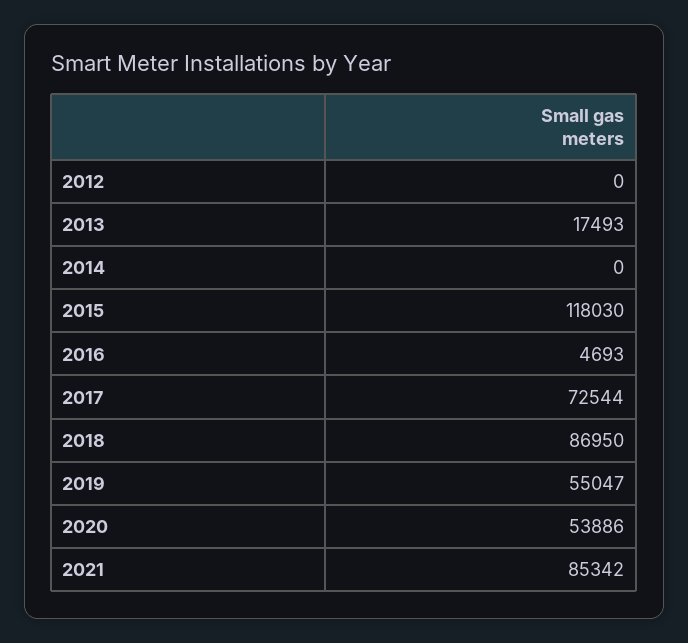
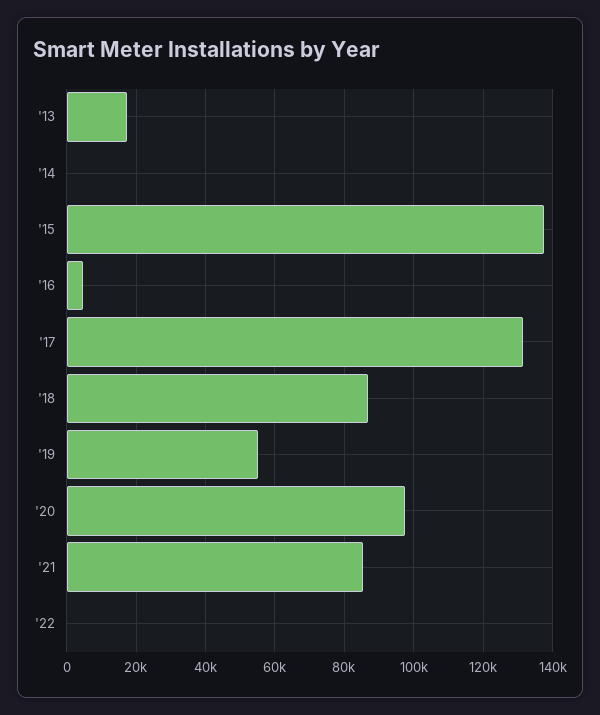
2012: 0 -> none
2015: 118030 -> 138000
2017: 72544 -> 132000
2020: 53886 -> 98000
'22: none -> 0

